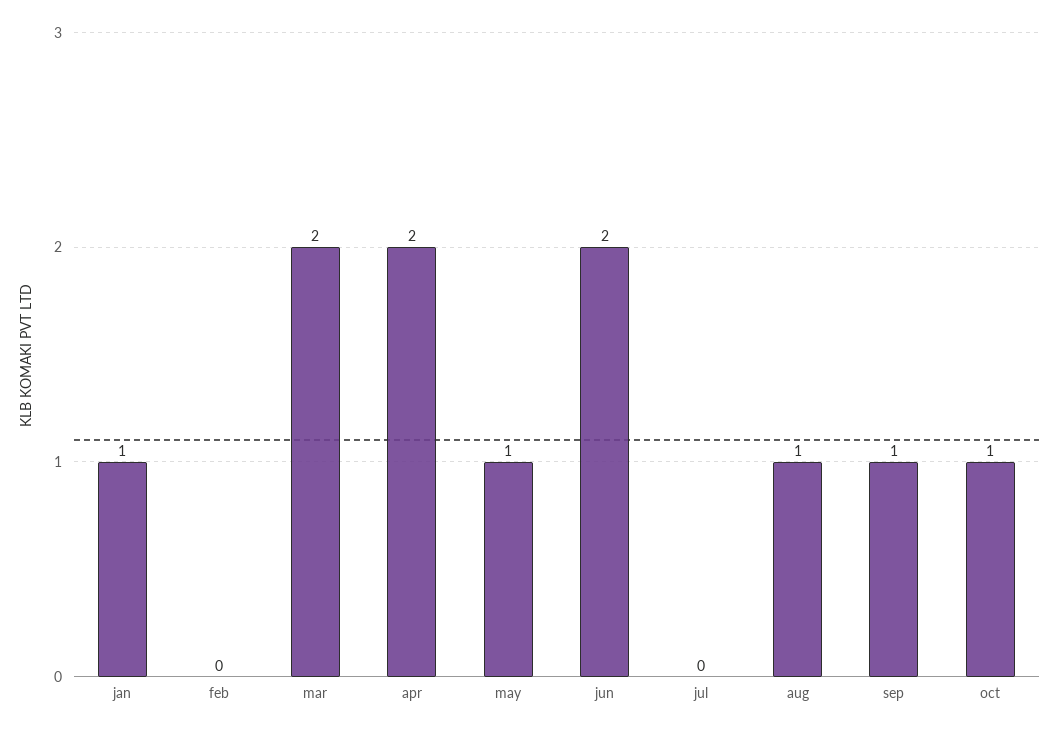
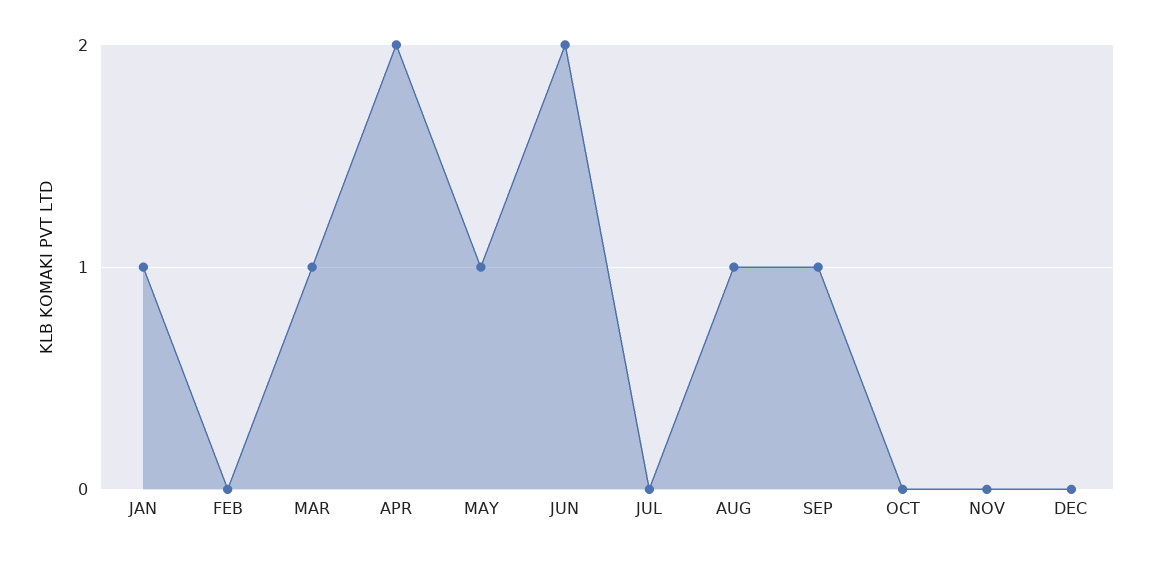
mar: 2 -> 1
oct: 1 -> 0
NOV: none -> 0
DEC: none -> 0

